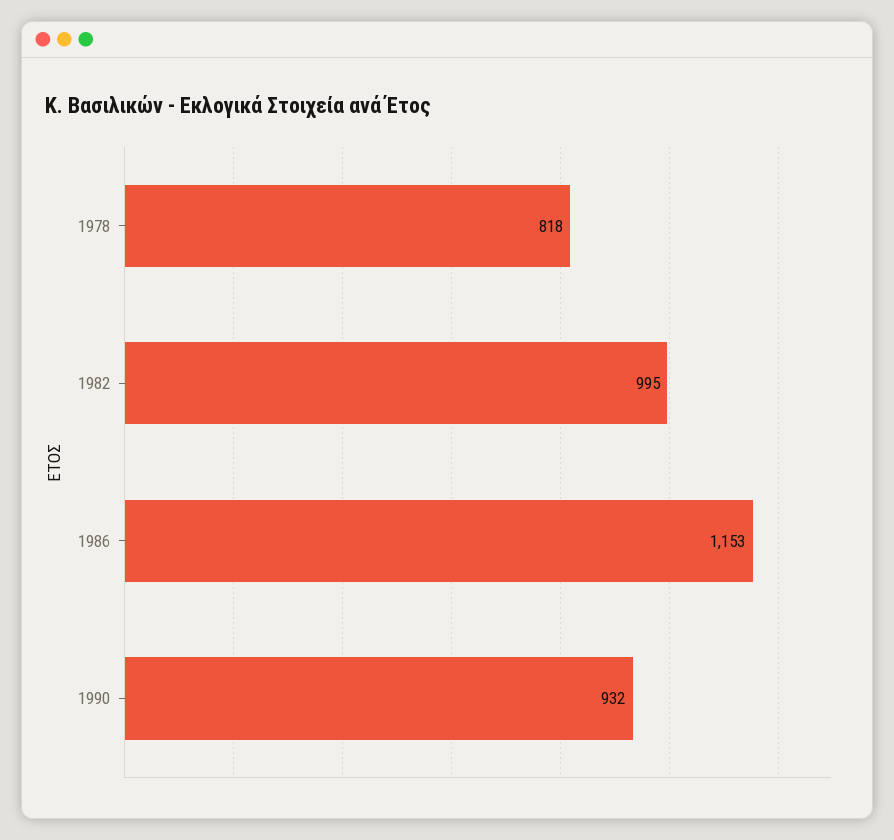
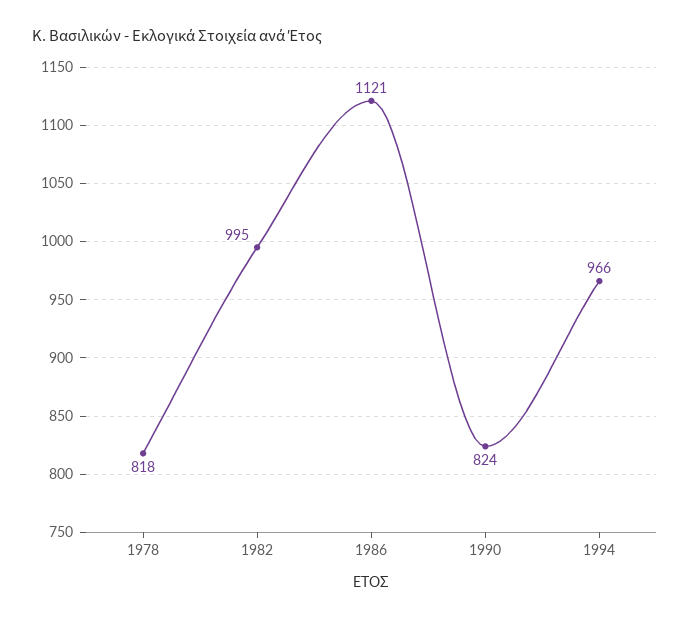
1986: 1153 -> 1121
1990: 932 -> 824
1994: none -> 966

